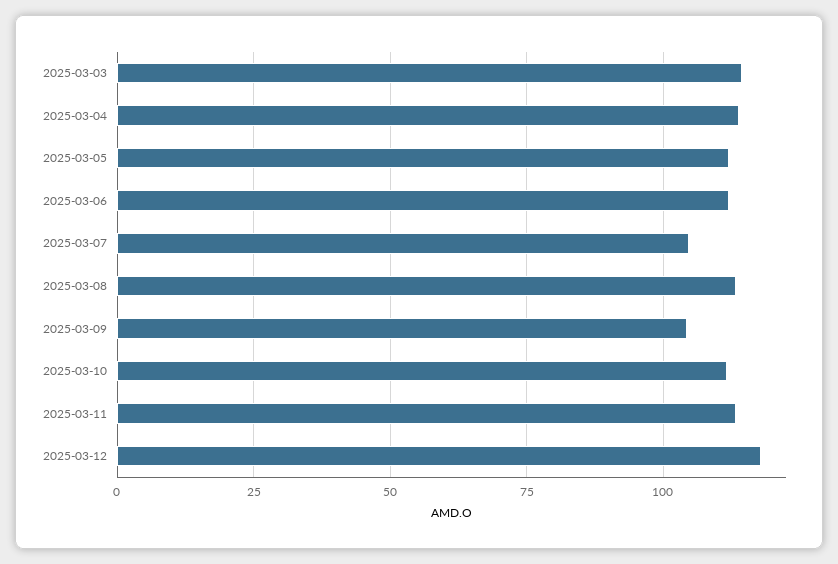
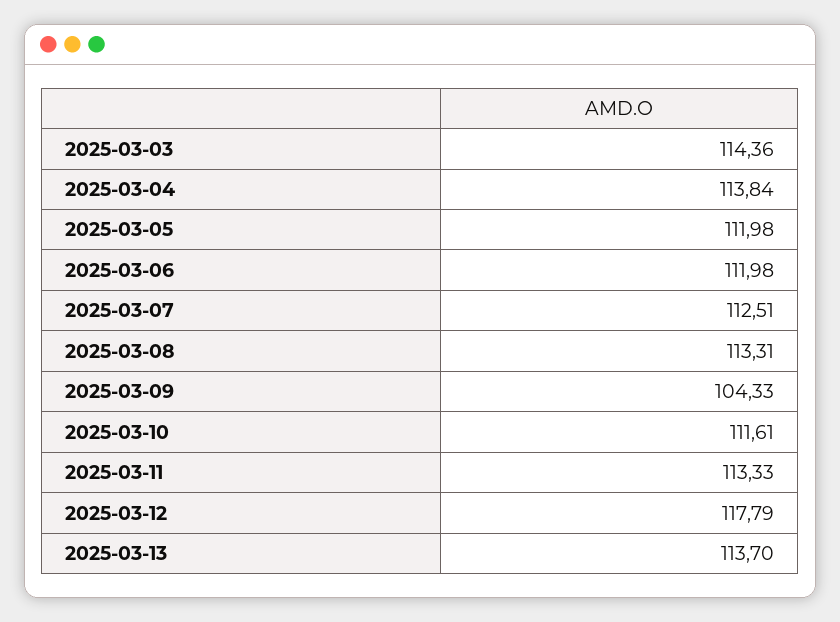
2025-03-07: 105 -> 112.51
2025-03-13: none -> 113.7

